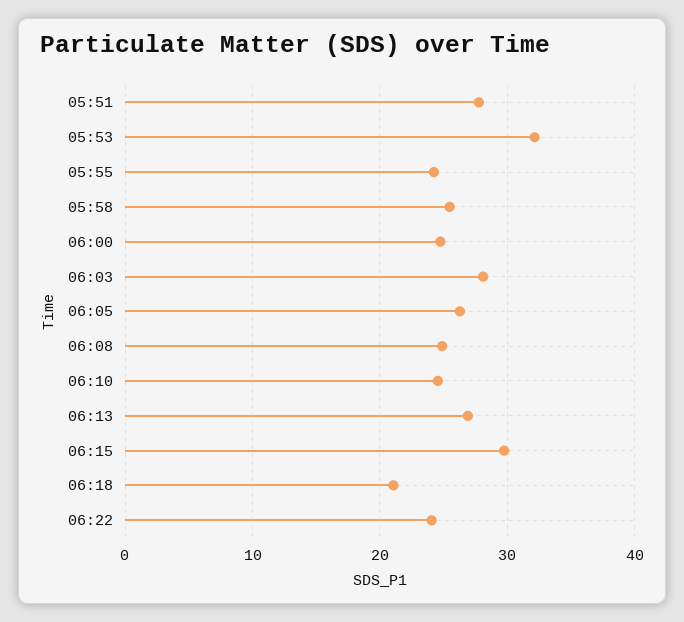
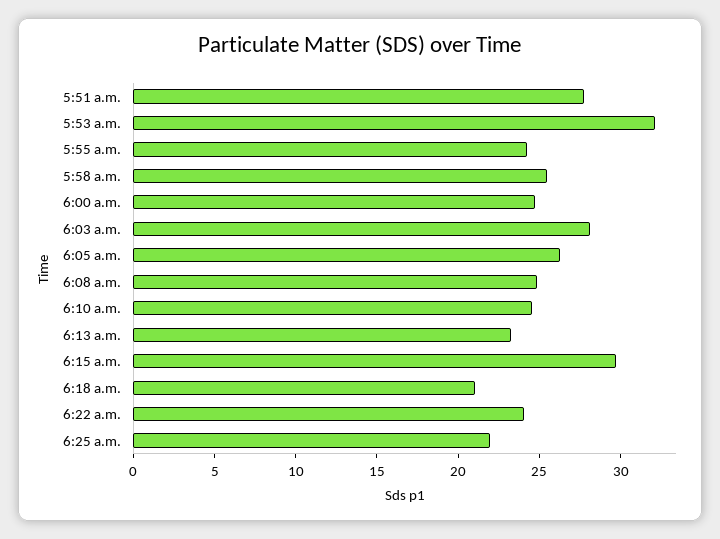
06:13: 27 -> 23
6:25 a.m.: none -> 22

